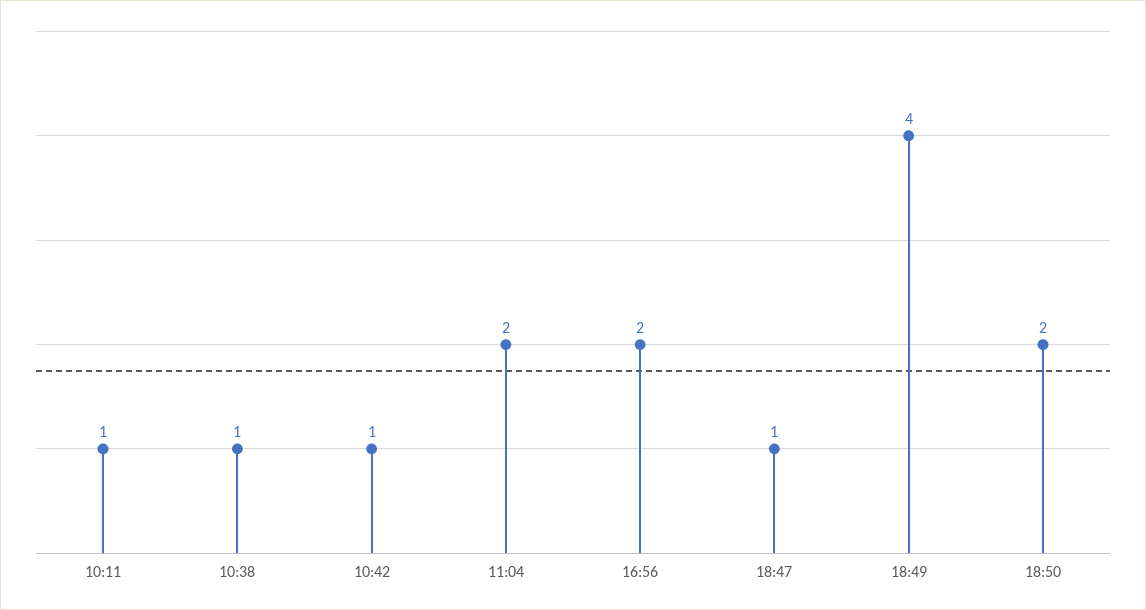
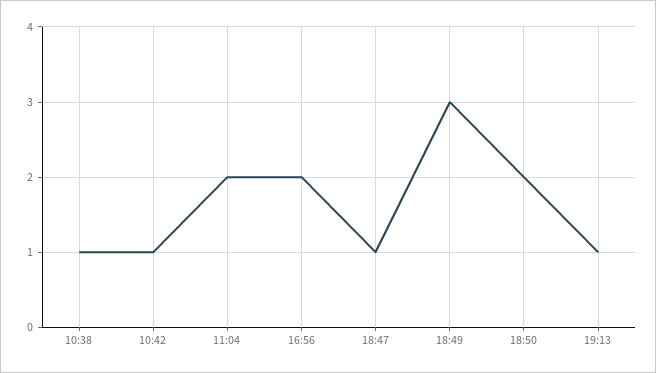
10:11: 1 -> none
18:49: 4 -> 3
19:13: none -> 1

